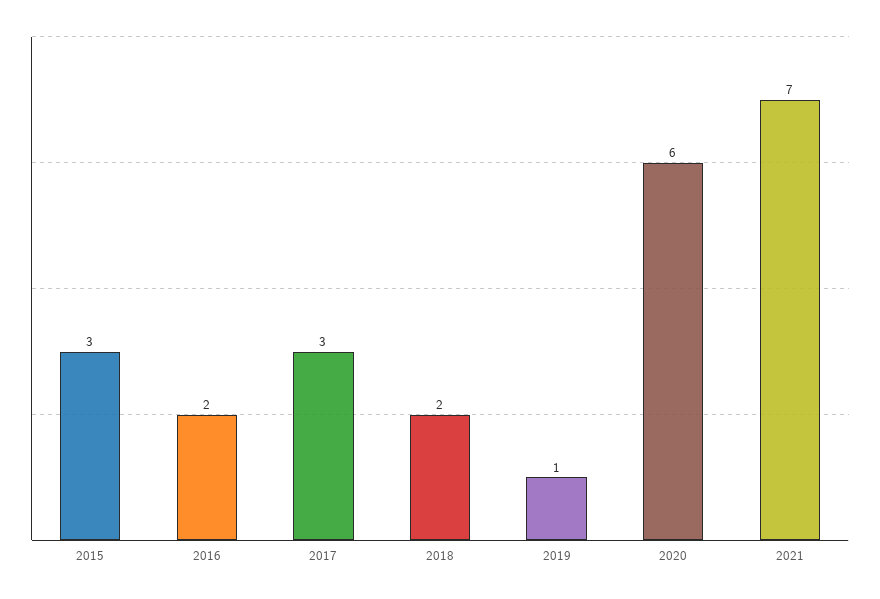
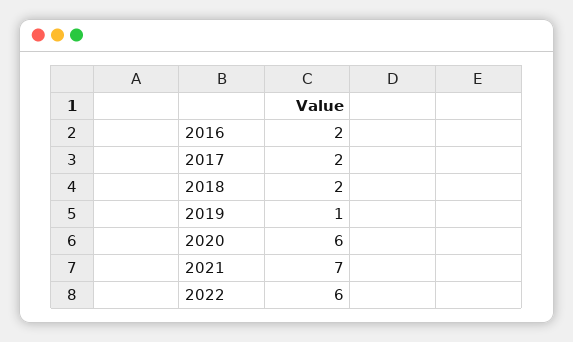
2015: 3 -> none
2017: 3 -> 2
2022: none -> 6

